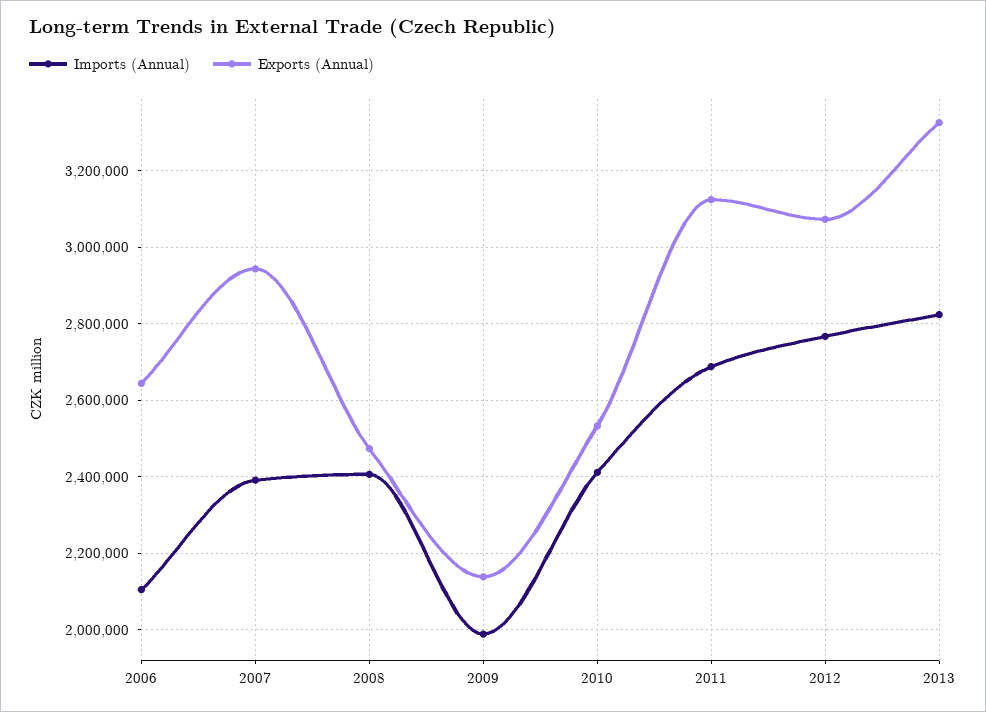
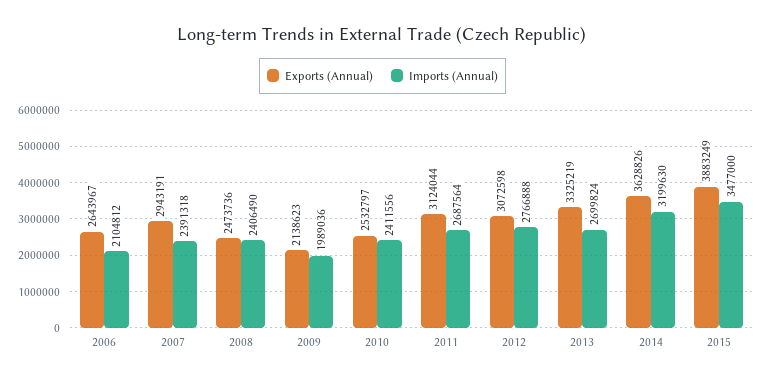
Imports (Annual), 2013: 2820000 -> 2699824
Exports (Annual), 2014: none -> 3628826
Imports (Annual), 2014: none -> 3199630
Exports (Annual), 2015: none -> 3883249
Imports (Annual), 2015: none -> 3477000

